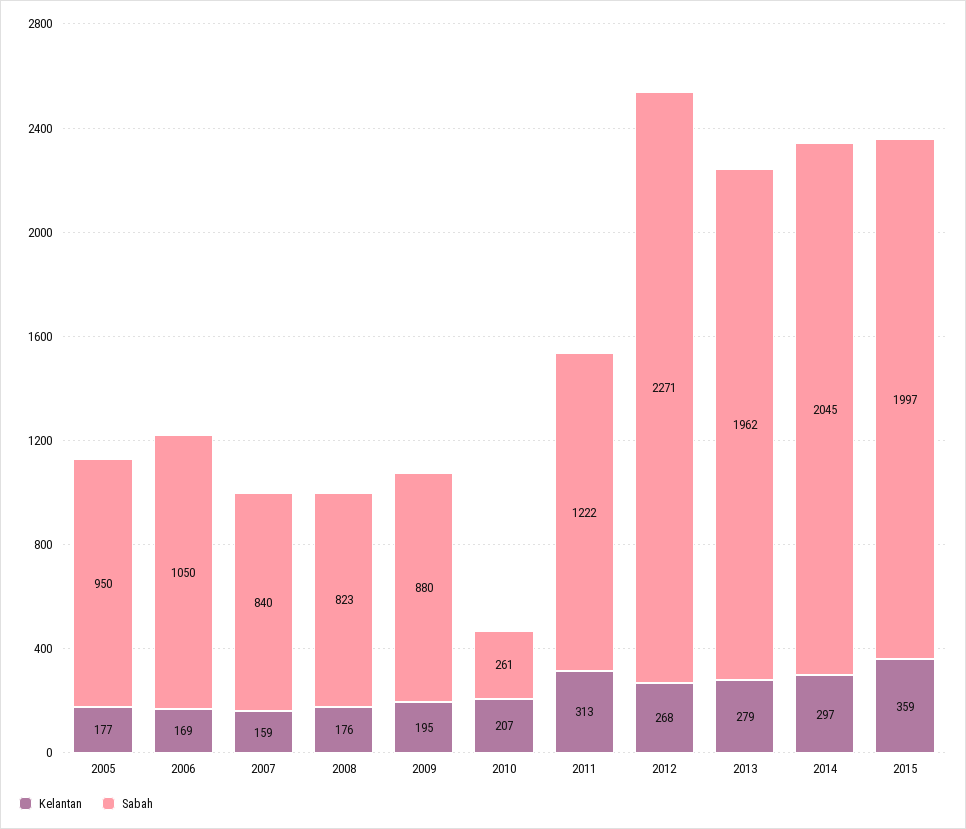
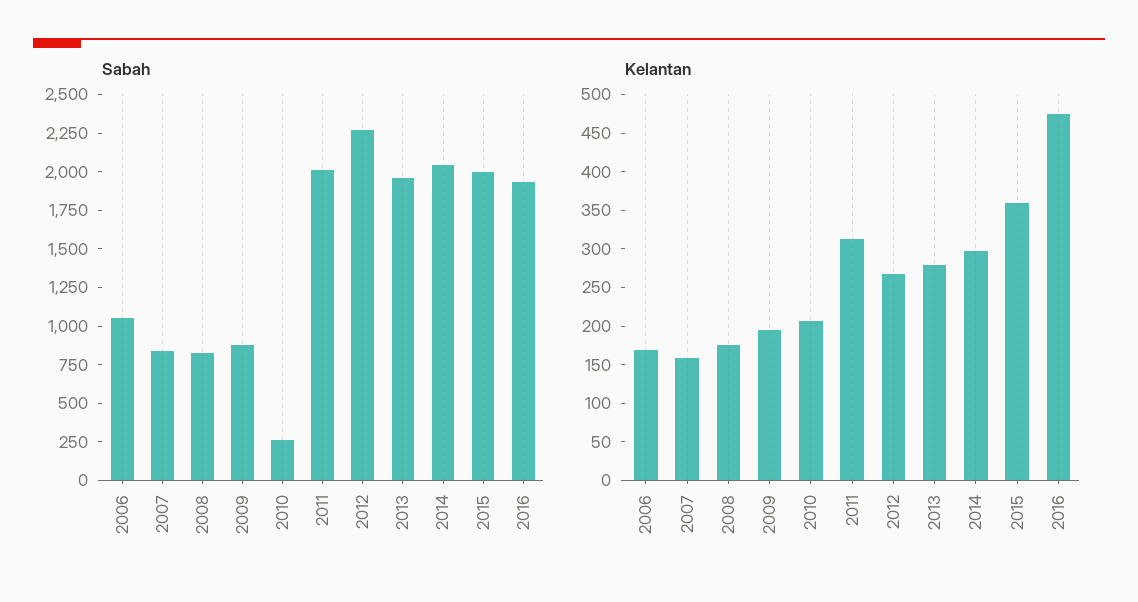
Kelantan, 2005: 177 -> none
Sabah, 2005: 950 -> none
Sabah, 2011: 1222 -> 2000
Sabah, 2016: none -> 2000
Kelantan, 2016: none -> 475

